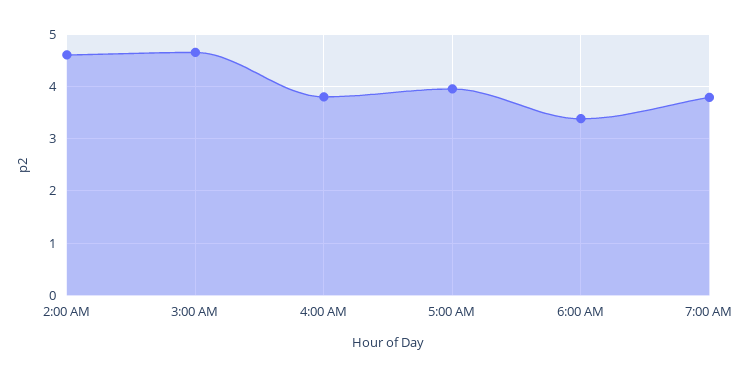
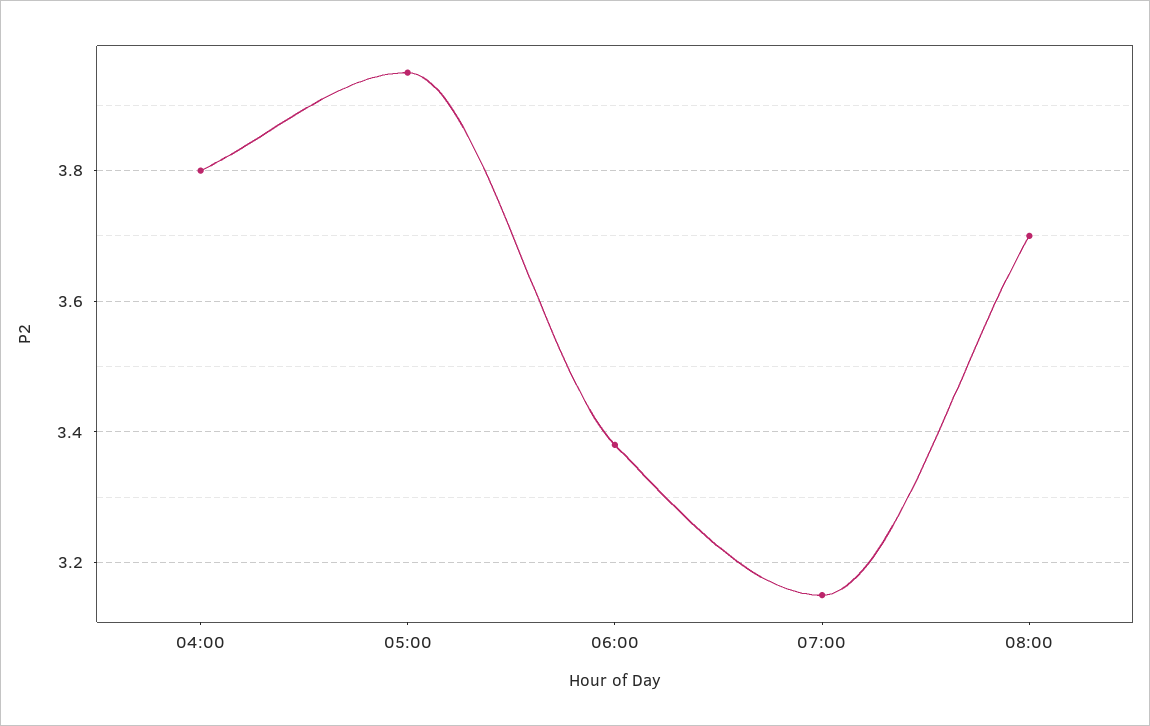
2:00 AM: 4.6 -> none
3:00 AM: 4.6 -> none
7:00 AM: 3.8 -> 3.15
08:00: none -> 3.7

